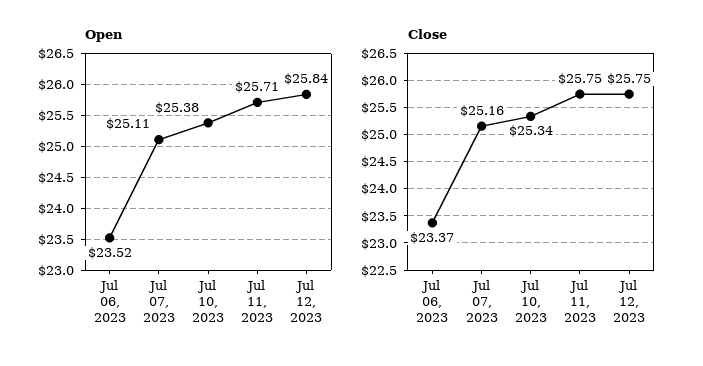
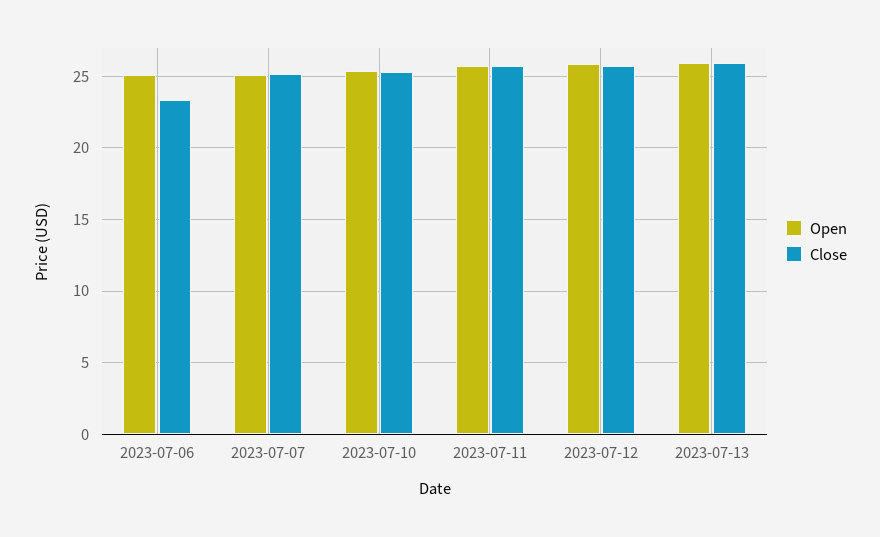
Open, Jul 06, 2023: 23.52 -> 25
Open, 2023-07-13: none -> 26
Close, 2023-07-13: none -> 26

